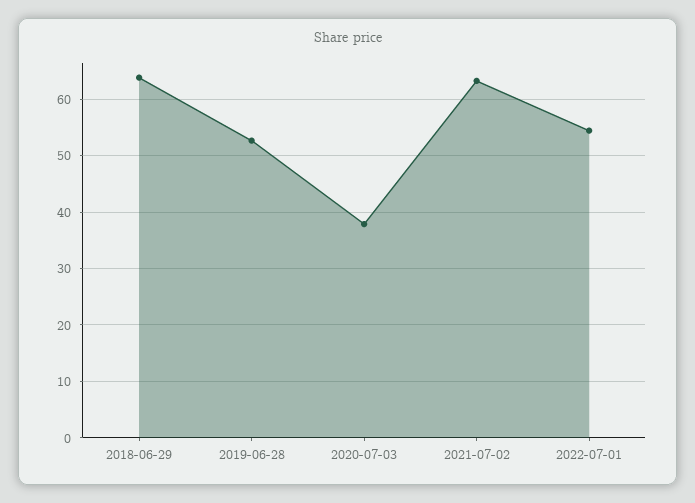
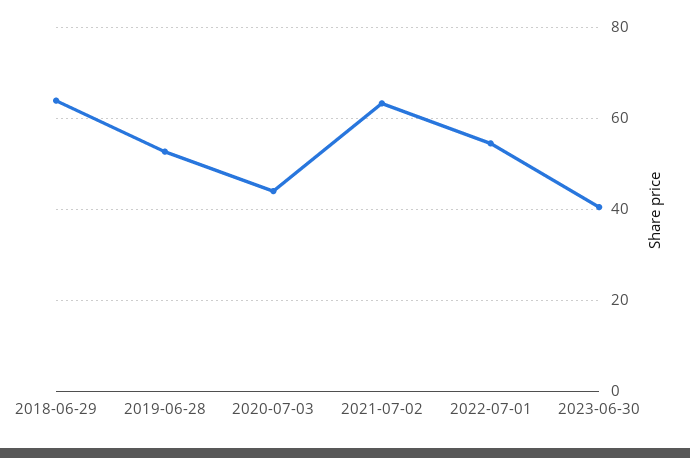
2020-07-03: 38 -> 44
2023-06-30: none -> 40

